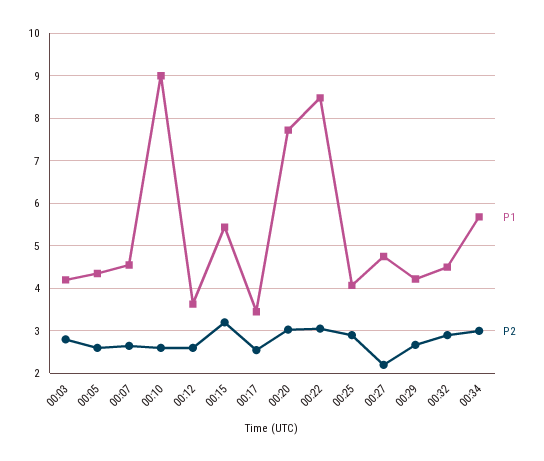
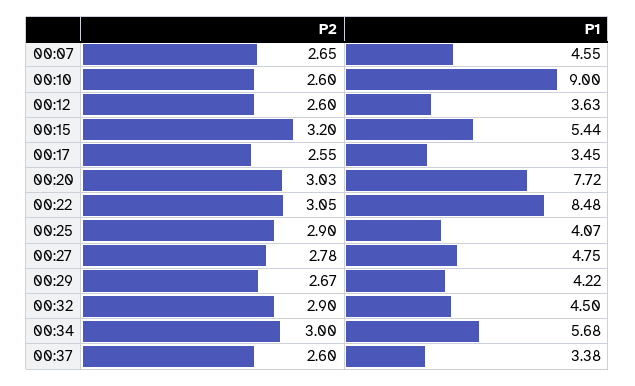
P1, 00:03: 4.2 -> none
P2, 00:03: 2.8 -> none
P1, 00:05: 4.4 -> none
P2, 00:05: 2.6 -> none
P2, 00:27: 2.2 -> 2.78
P2, 00:37: none -> 2.6
P1, 00:37: none -> 3.38

